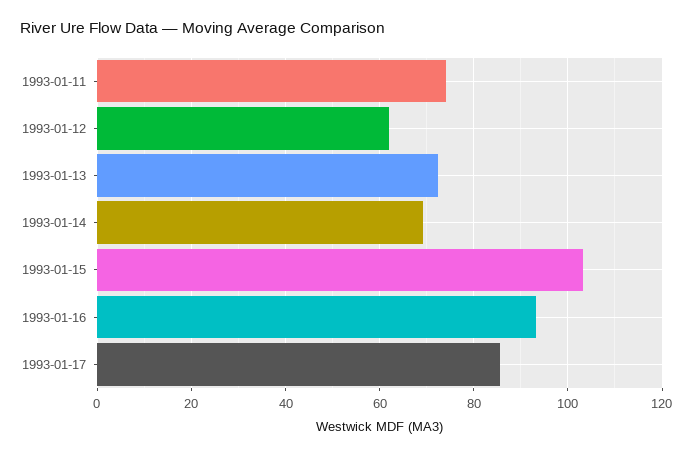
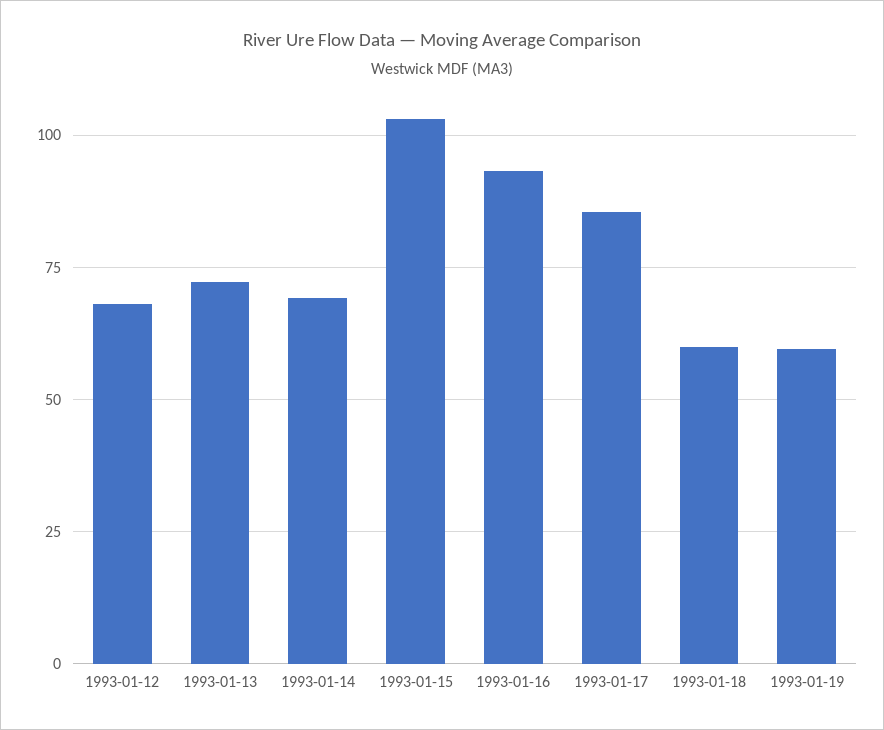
1993-01-11: 74 -> none
1993-01-12: 62 -> 67.5
1993-01-18: none -> 60
1993-01-19: none -> 60

